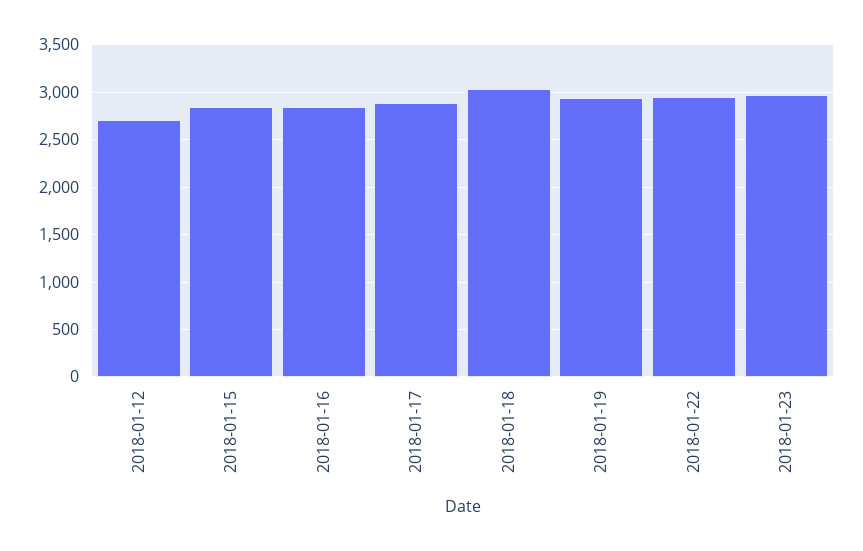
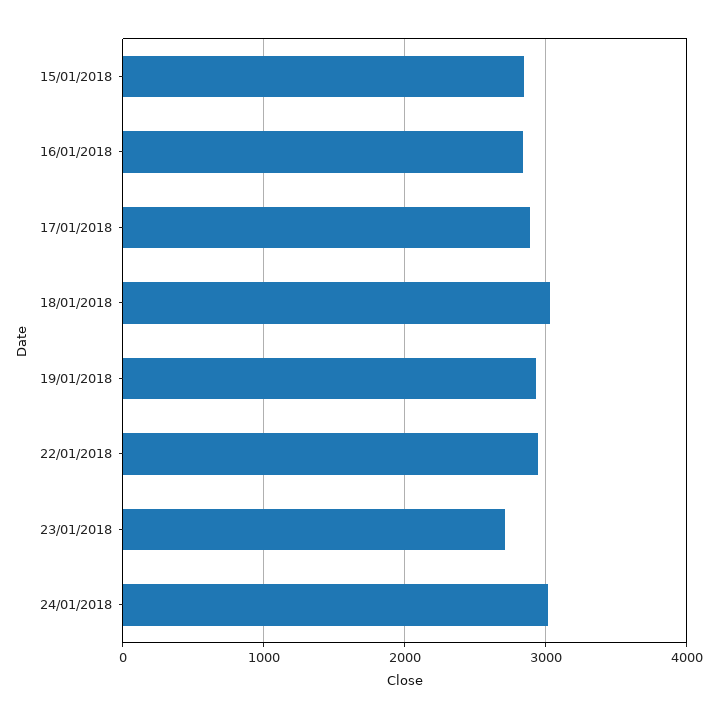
2018-01-12: 2700 -> none
2018-01-23: 3000 -> 2700
24/01/2018: none -> 3000

